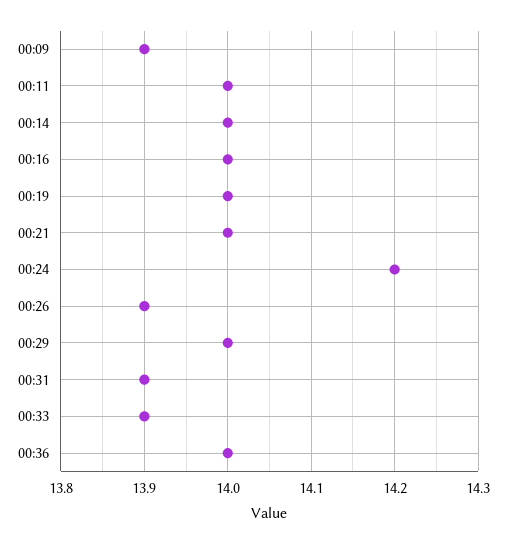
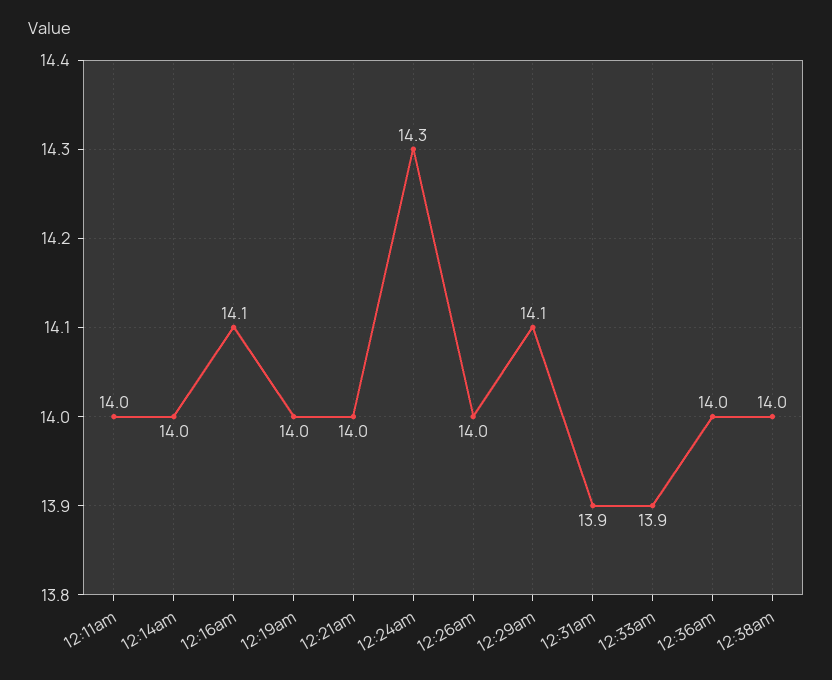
00:09: 13.9 -> none
00:16: 14 -> 14.1
00:24: 14.2 -> 14.3
00:26: 13.9 -> 14
00:29: 14 -> 14.1
12:38am: none -> 14

